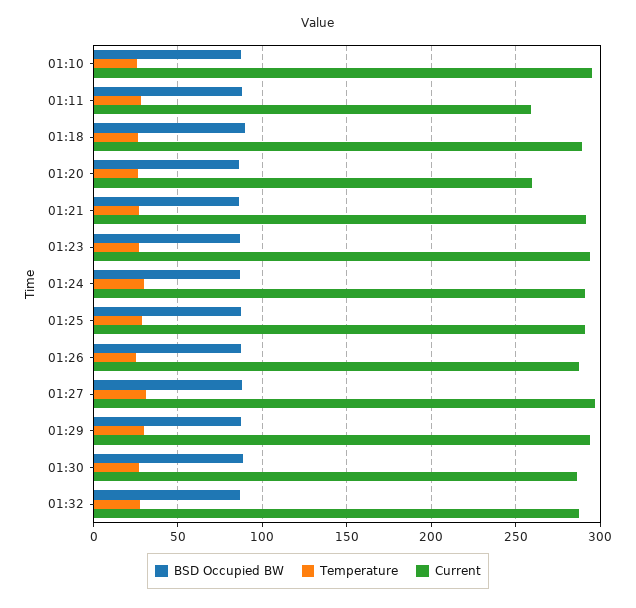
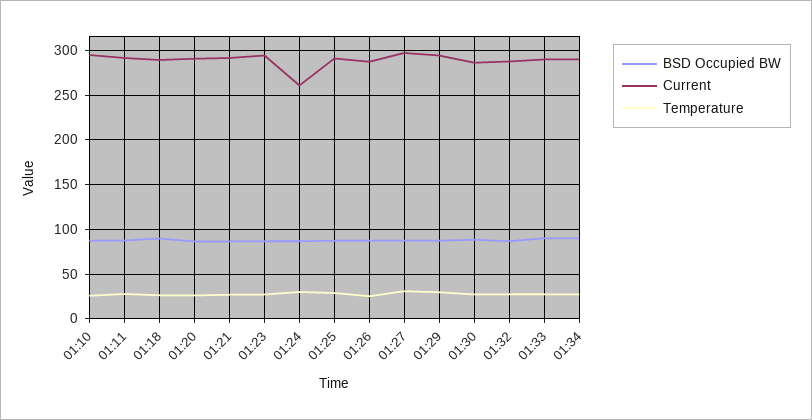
Current, 01:11: 260 -> 290
Current, 01:20: 260 -> 290
Current, 01:24: 290 -> 260
BSD Occupied BW, 01:33: none -> 90
Current, 01:33: none -> 290
Temperature, 01:33: none -> 30
BSD Occupied BW, 01:34: none -> 90
Current, 01:34: none -> 290
Temperature, 01:34: none -> 30

